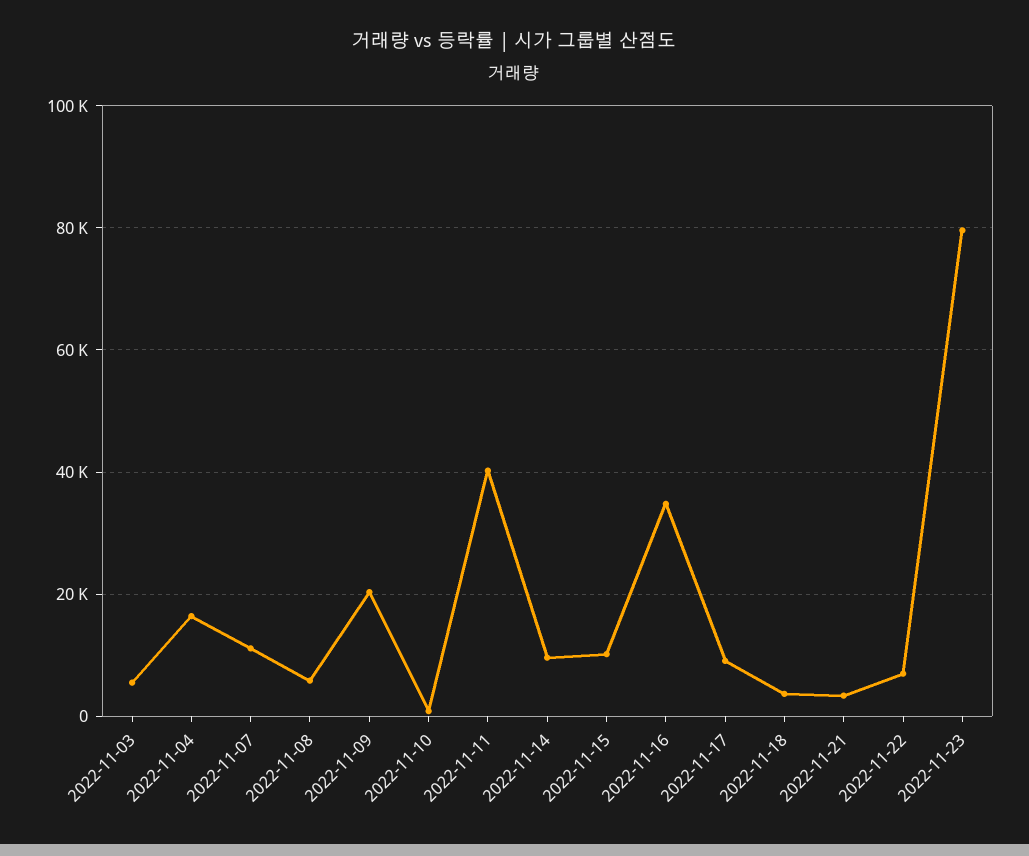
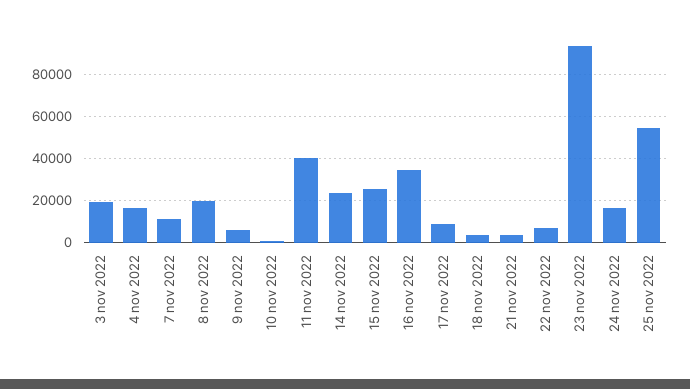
2022-11-03: 6000 -> 20000
2022-11-08: 6000 -> 20000
2022-11-09: 20000 -> 5000
2022-11-14: 10000 -> 25000
2022-11-15: 10000 -> 25000
2022-11-23: 80000 -> 95000
24 nov 2022: none -> 15000
25 nov 2022: none -> 55000

